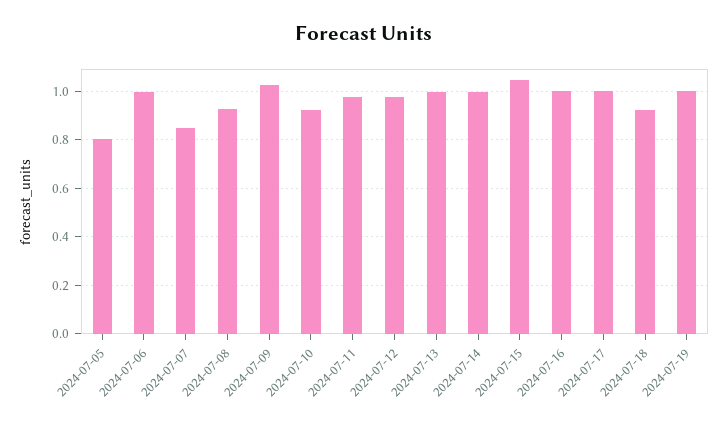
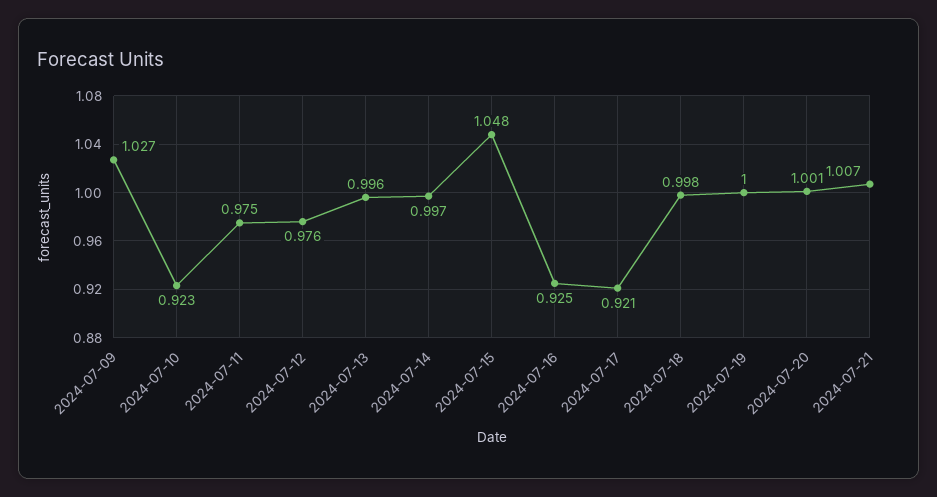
2024-07-05: 0.8 -> none
2024-07-06: 1 -> none
2024-07-07: 0.85 -> none
2024-07-08: 0.925 -> none
2024-07-16: 1 -> 0.925
2024-07-17: 1 -> 0.921
2024-07-18: 0.925 -> 0.998
2024-07-20: none -> 1.001
2024-07-21: none -> 1.007

